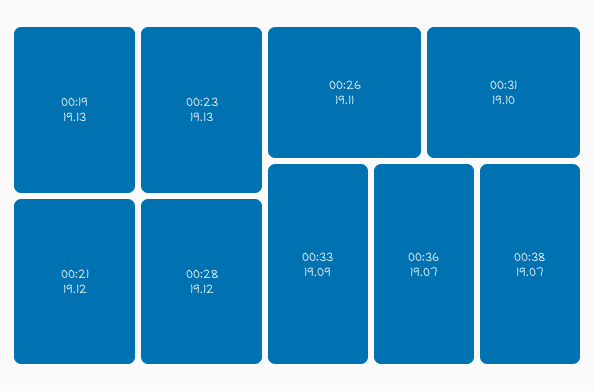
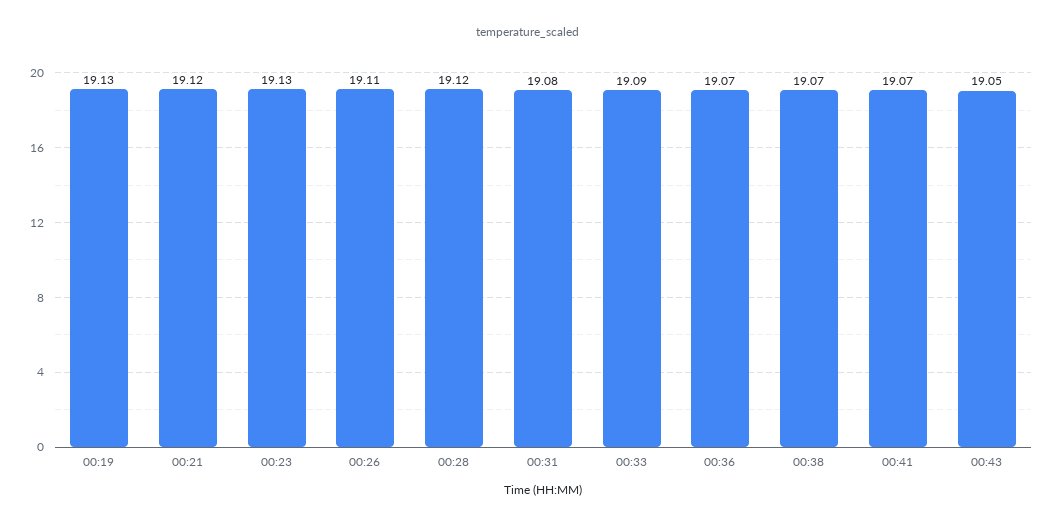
00:31: 19.1 -> 19.08
00:41: none -> 19.07
00:43: none -> 19.05

